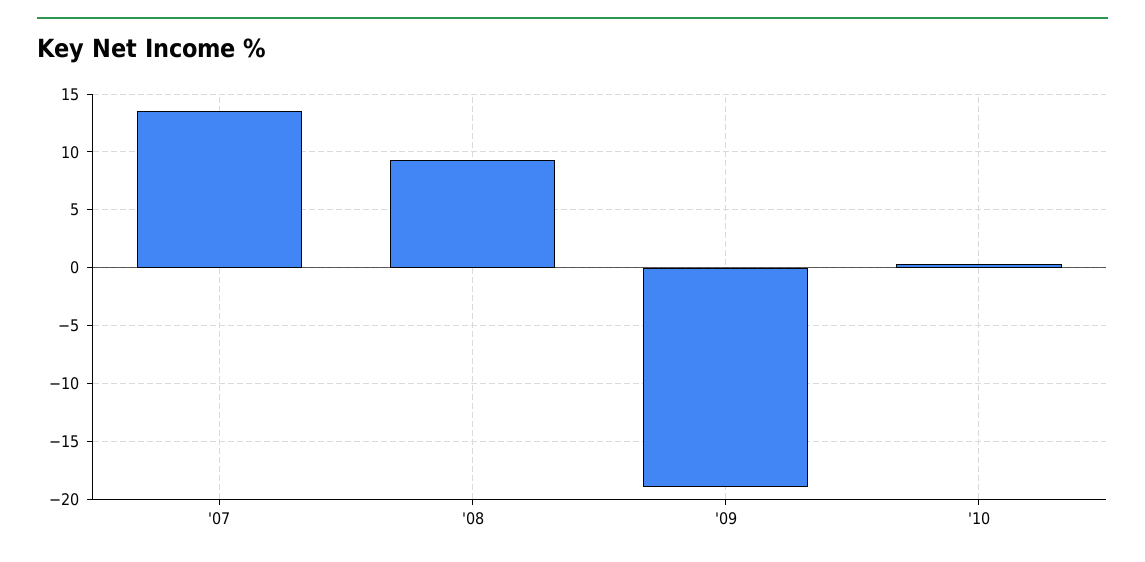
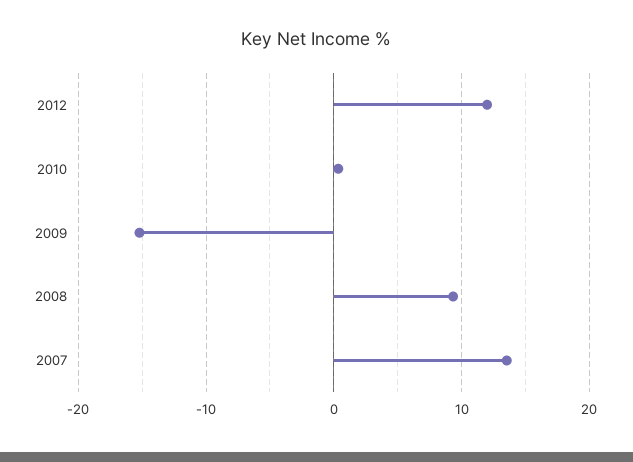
'09: -19 -> -15
2012: none -> 12

